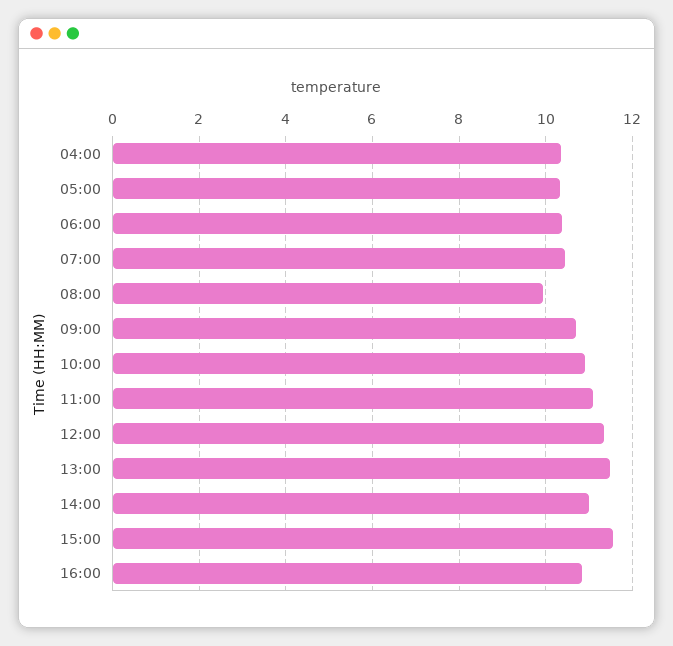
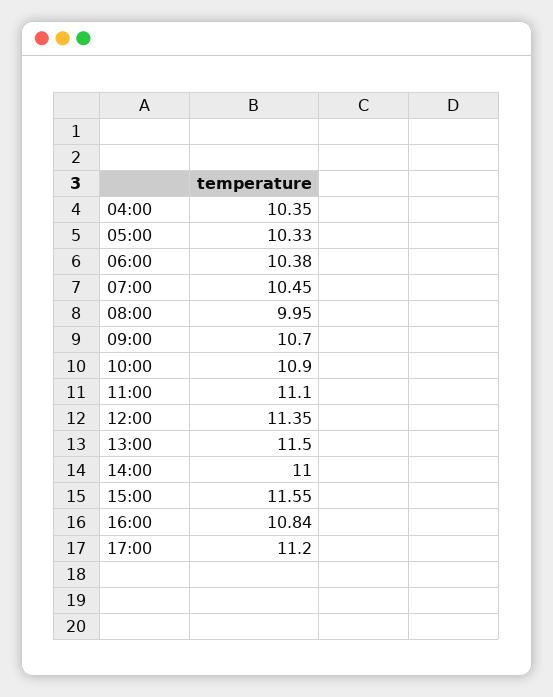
17:00: none -> 11.2

